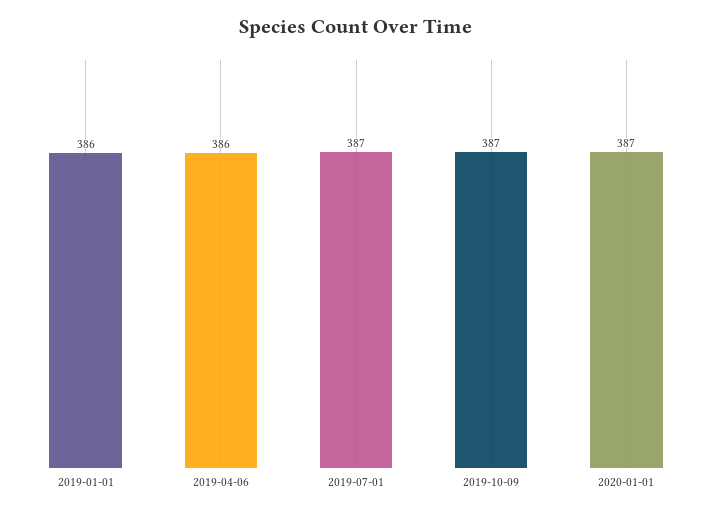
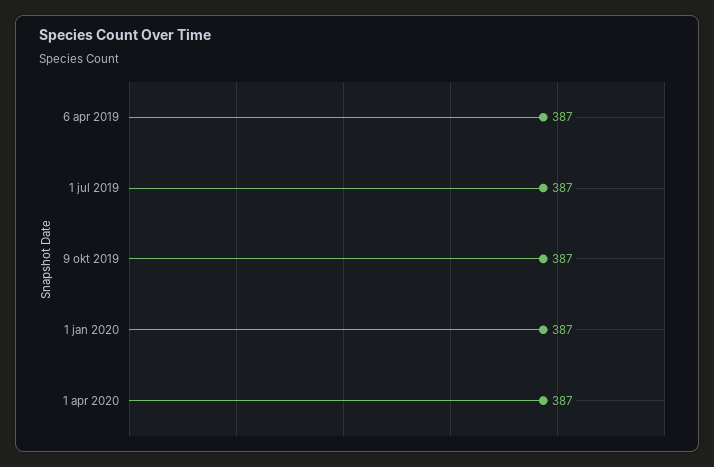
2019-01-01: 386 -> none
2019-04-06: 386 -> 387
1 apr 2020: none -> 387

